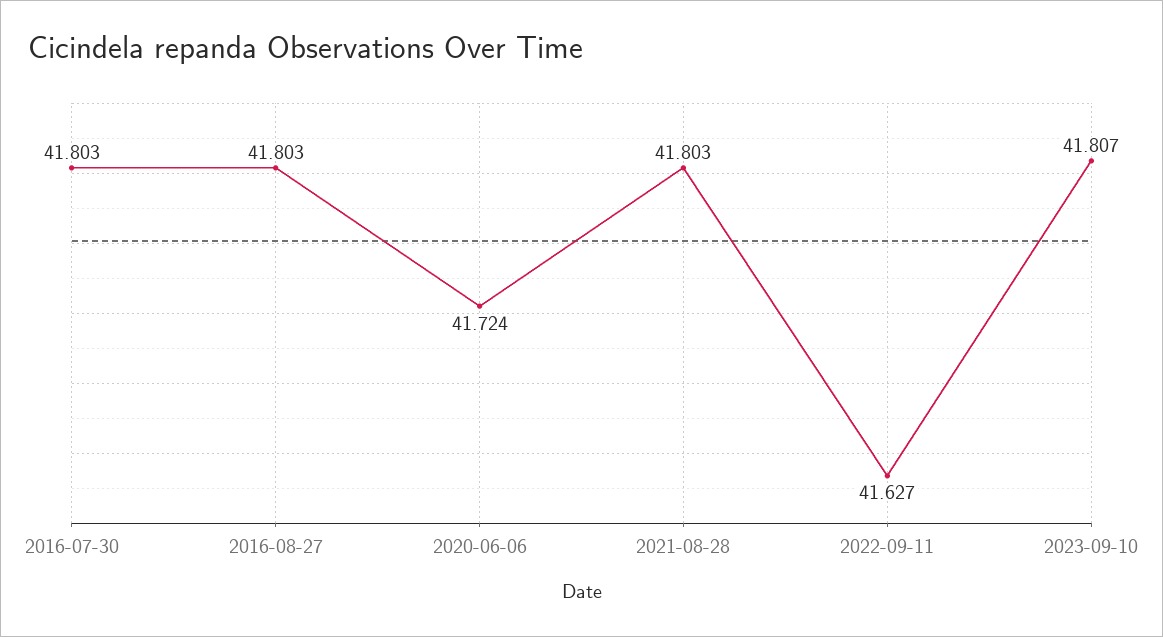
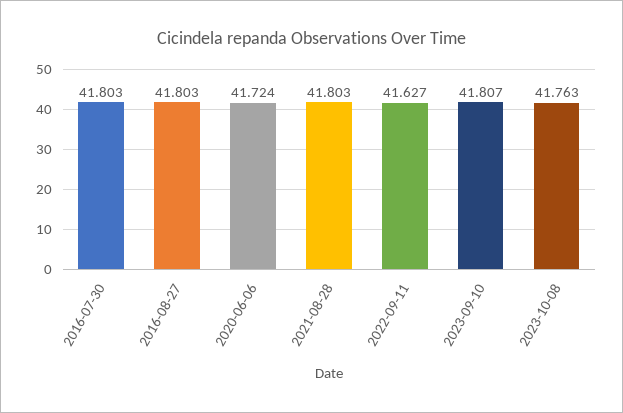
2023-10-08: none -> 41.763

